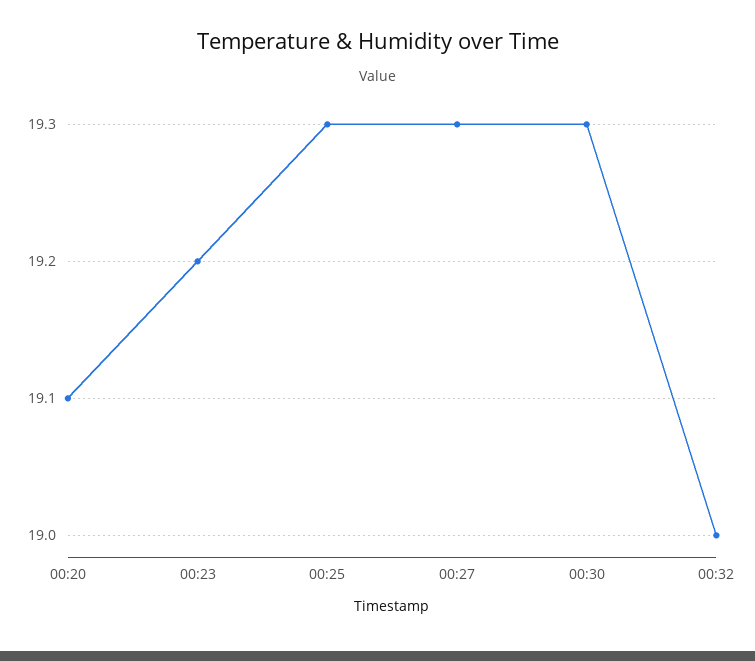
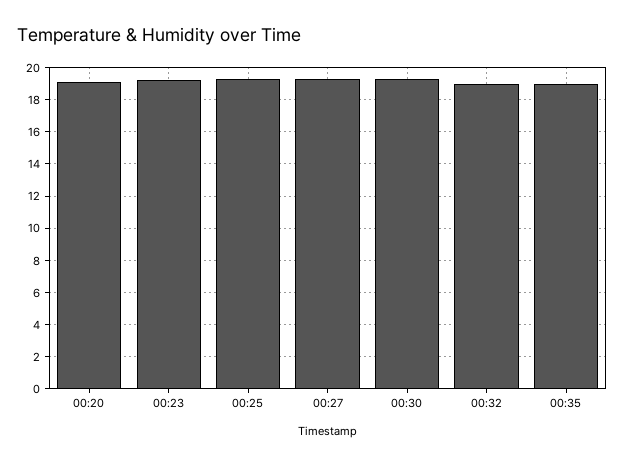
00:35: none -> 19

